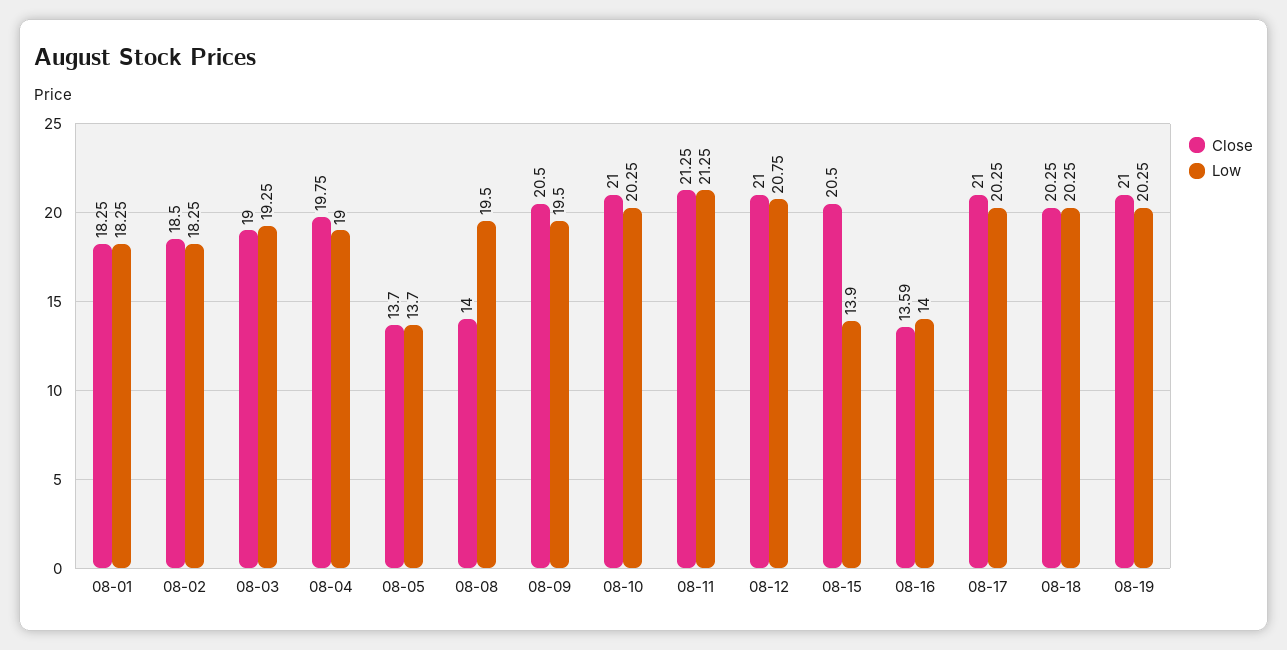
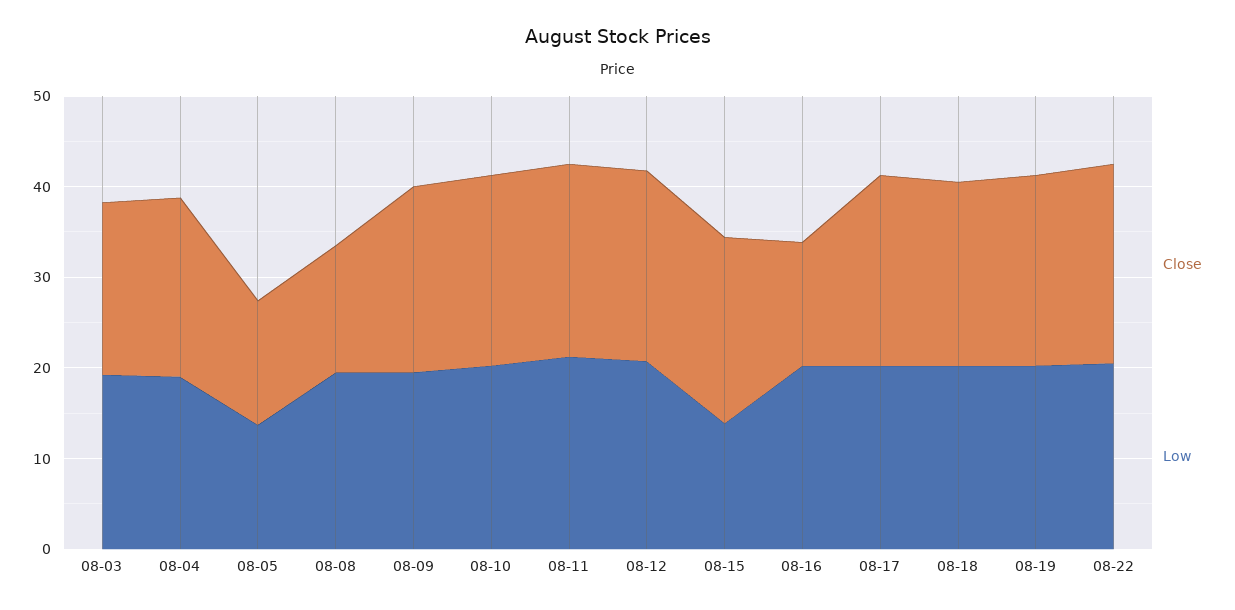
Close, 08-01: 18.25 -> none
Low, 08-01: 18.25 -> none
Close, 08-02: 18.5 -> none
Low, 08-02: 18.25 -> none
Low, 08-16: 14 -> 20
Close, 08-22: none -> 22
Low, 08-22: none -> 20

